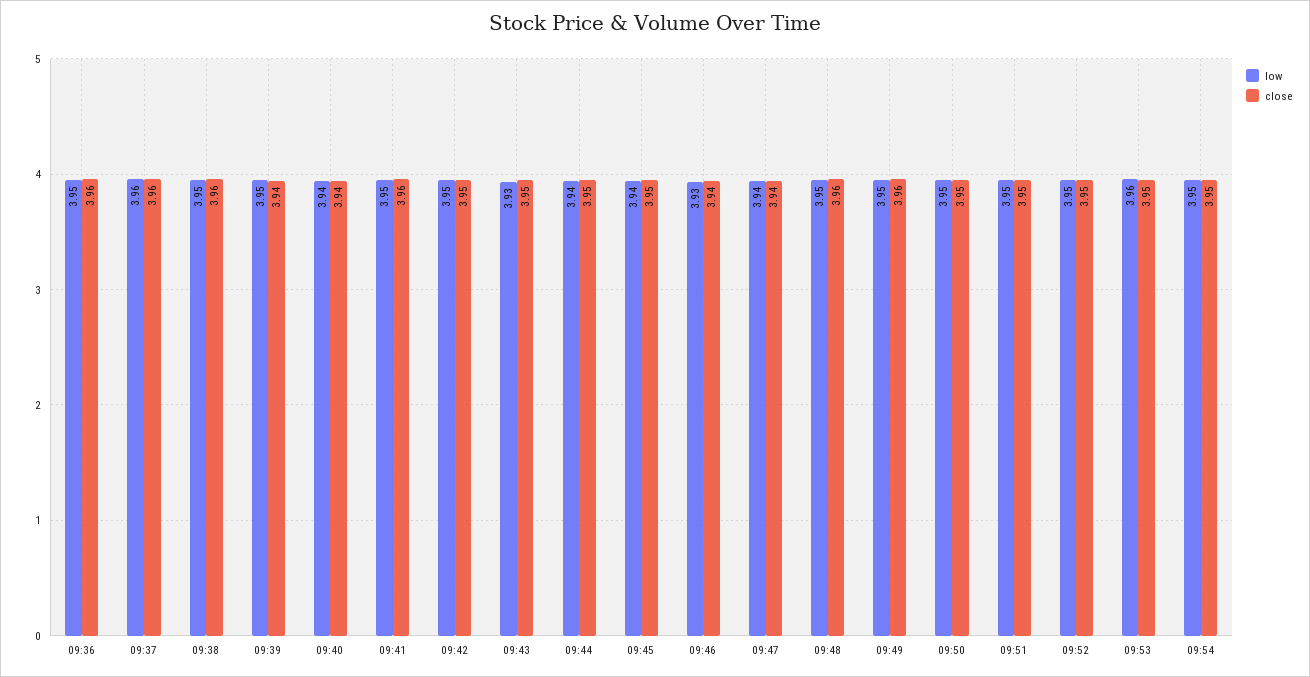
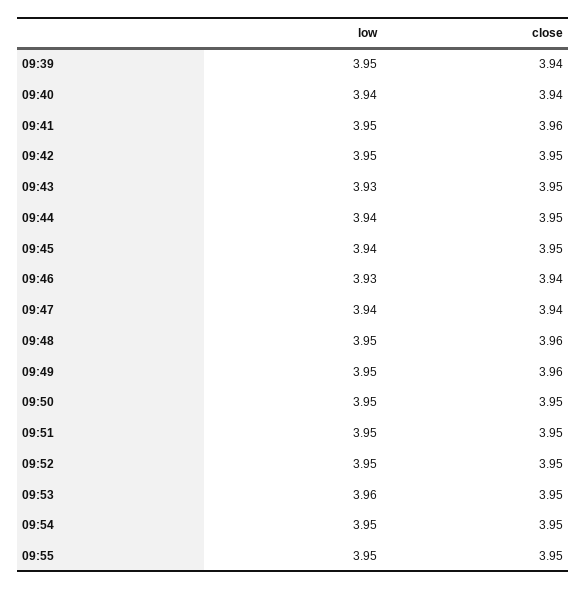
low, 09:36: 3.95 -> none
close, 09:36: 3.96 -> none
low, 09:37: 3.96 -> none
close, 09:37: 3.96 -> none
low, 09:38: 3.95 -> none
close, 09:38: 3.96 -> none
low, 09:55: none -> 3.95
close, 09:55: none -> 3.95

